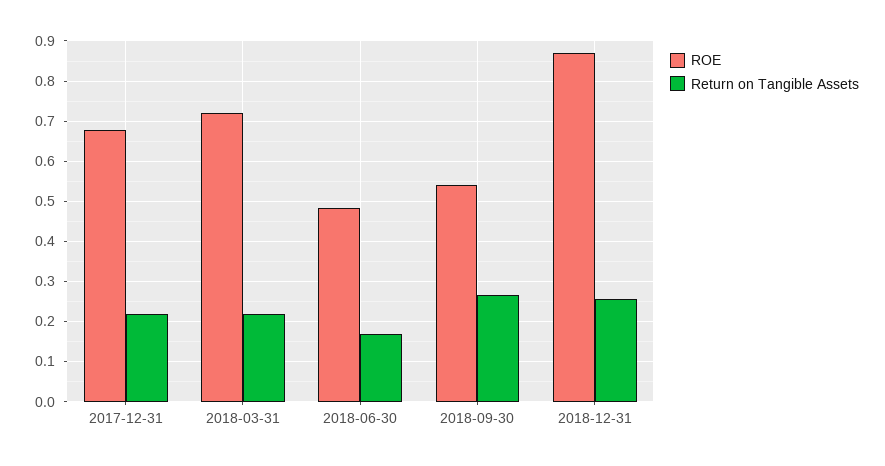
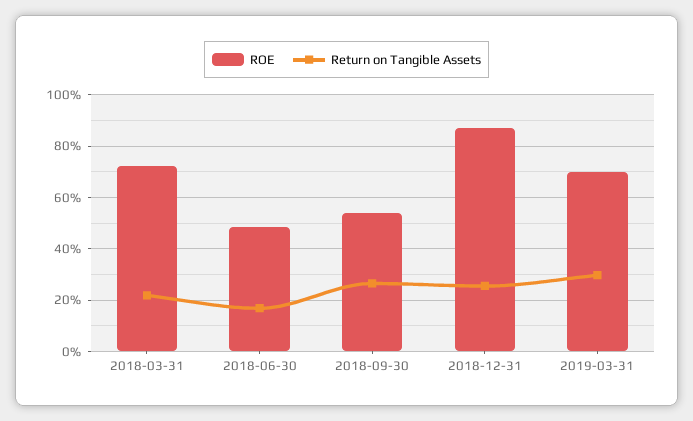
ROE, 2017-12-31: 0.68 -> none
Return on Tangible Assets, 2017-12-31: 0.22 -> none
ROE, 2019-03-31: none -> 0.7
Return on Tangible Assets, 2019-03-31: none -> 0.3

